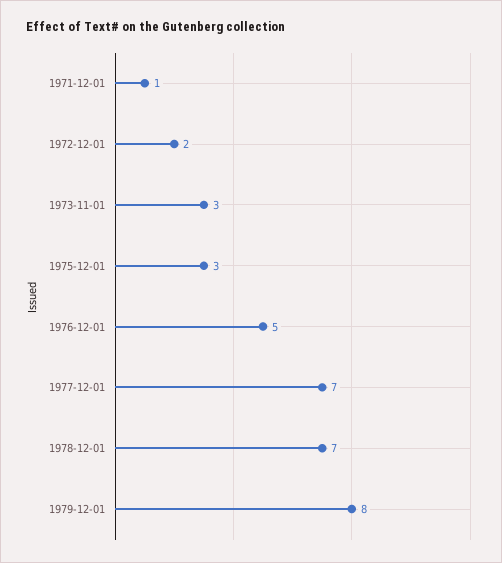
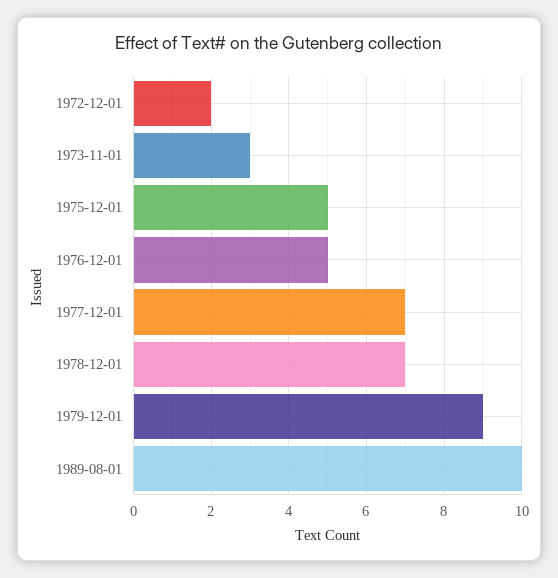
1971-12-01: 1 -> none
1975-12-01: 3 -> 5
1979-12-01: 8 -> 9
1989-08-01: none -> 10

